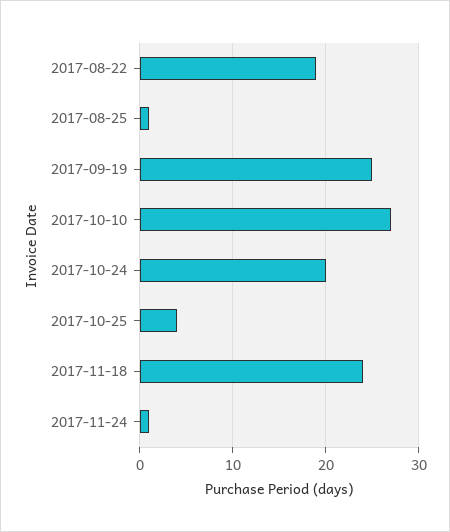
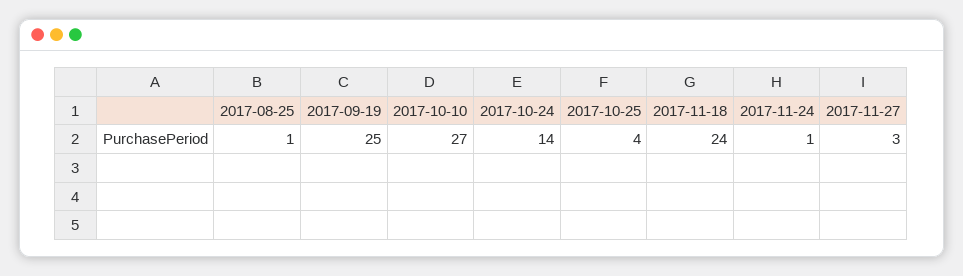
2017-08-22: 19 -> none
2017-10-24: 20 -> 14
2017-11-27: none -> 3

